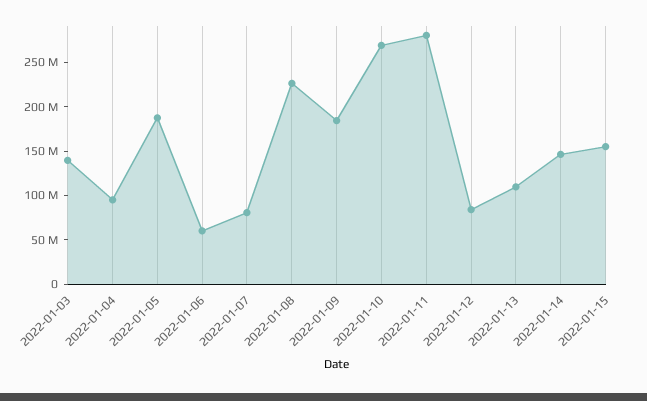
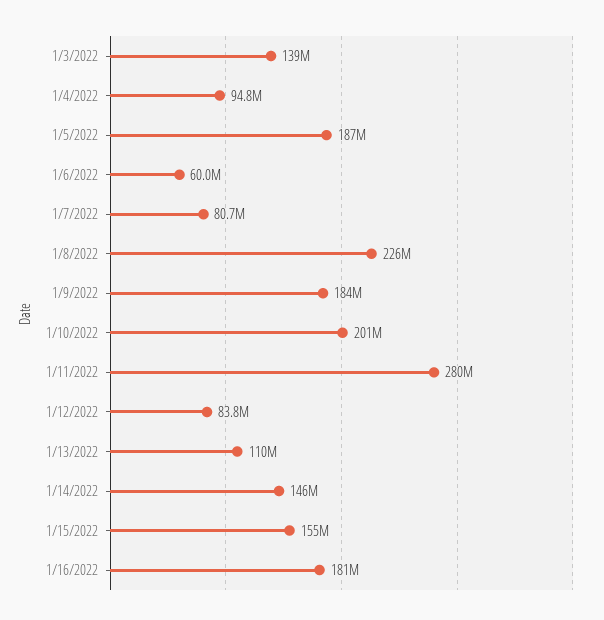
2022-01-10: 270000000 -> 201000000
1/16/2022: none -> 181000000

